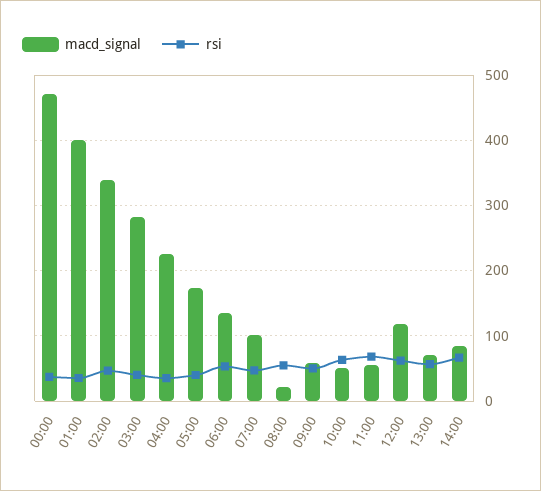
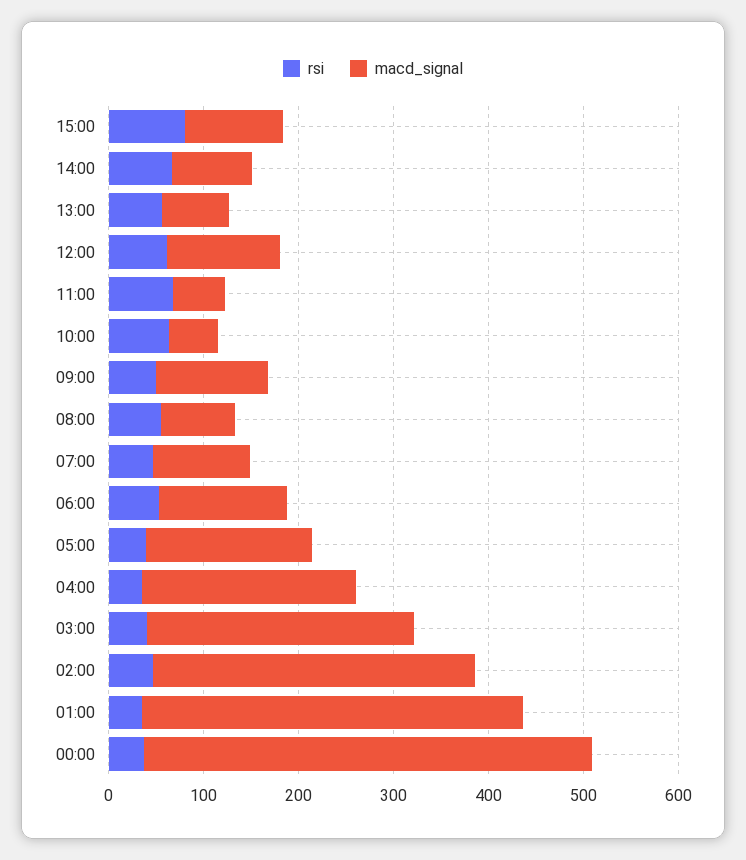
macd_signal, 08:00: 20 -> 80
macd_signal, 09:00: 60 -> 120
rsi, 15:00: none -> 80
macd_signal, 15:00: none -> 100

